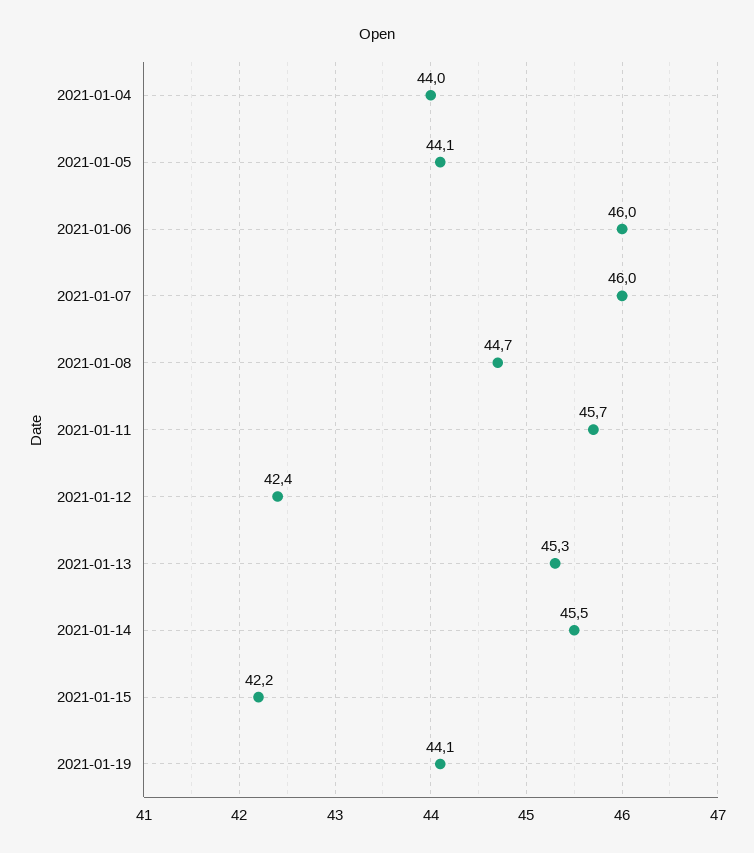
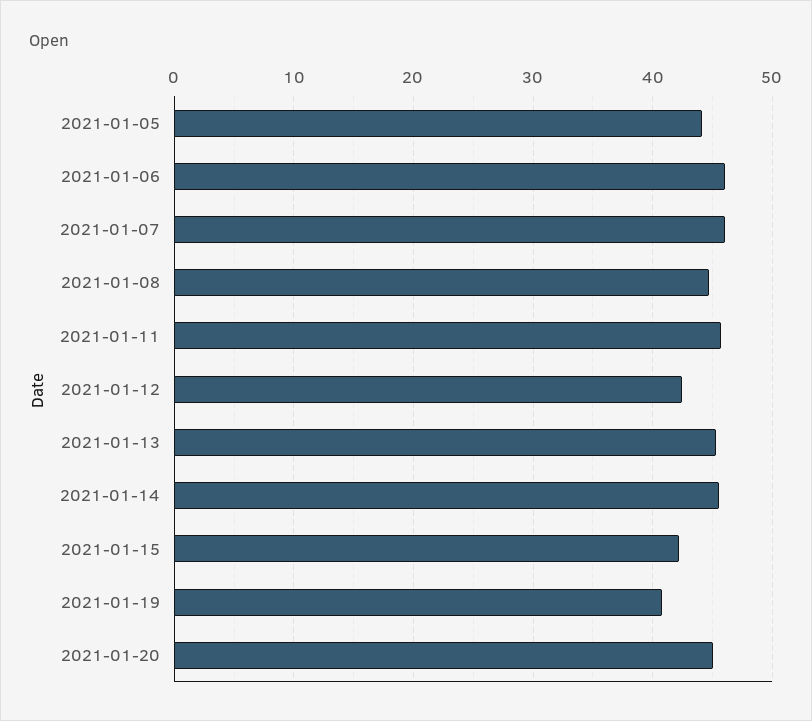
2021-01-04: 44 -> none
2021-01-19: 44.1 -> 41
2021-01-20: none -> 45

